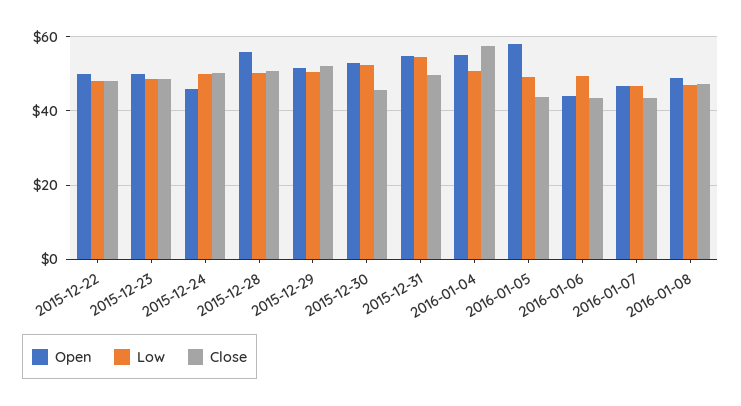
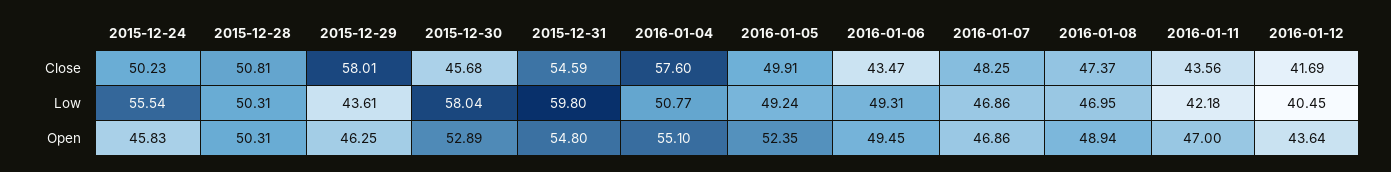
Open, 2015-12-22: 50 -> none
Low, 2015-12-22: 48 -> none
Close, 2015-12-22: 48 -> none
Open, 2015-12-23: 50 -> none
Low, 2015-12-23: 48 -> none
Close, 2015-12-23: 48 -> none
Low, 2015-12-24: 50 -> 55.54
Open, 2015-12-28: 56 -> 50.31
Open, 2015-12-29: 52 -> 46.25
Low, 2015-12-29: 50 -> 43.61
Close, 2015-12-29: 52 -> 58.01
Low, 2015-12-30: 52 -> 58.04
Low, 2015-12-31: 54 -> 59.8
Close, 2015-12-31: 50 -> 54.59
Open, 2016-01-05: 58 -> 52.35
Close, 2016-01-05: 44 -> 49.91
Open, 2016-01-06: 44 -> 49.45
Close, 2016-01-07: 44 -> 48.25
Close, 2016-01-11: none -> 43.56
Close, 2016-01-12: none -> 41.69
Low, 2016-01-11: none -> 42.18
Low, 2016-01-12: none -> 40.45
Open, 2016-01-11: none -> 47
Open, 2016-01-12: none -> 43.64

